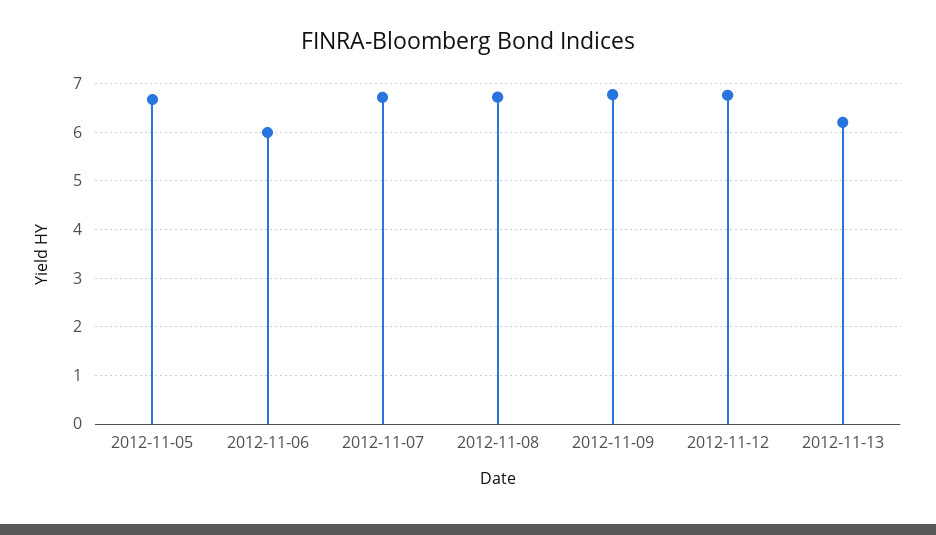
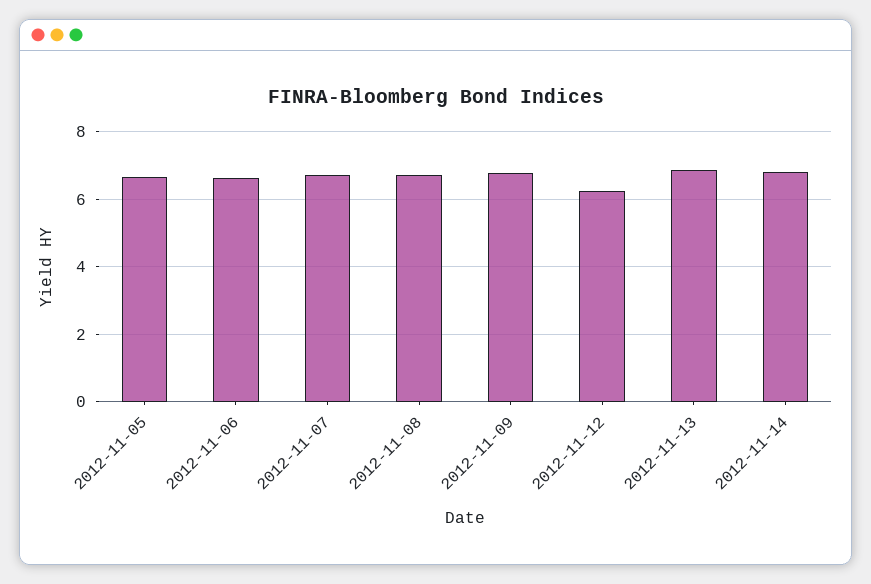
2012-11-06: 6 -> 6.6
2012-11-12: 6.8 -> 6.2
2012-11-13: 6.2 -> 6.8
2012-11-14: none -> 6.8

